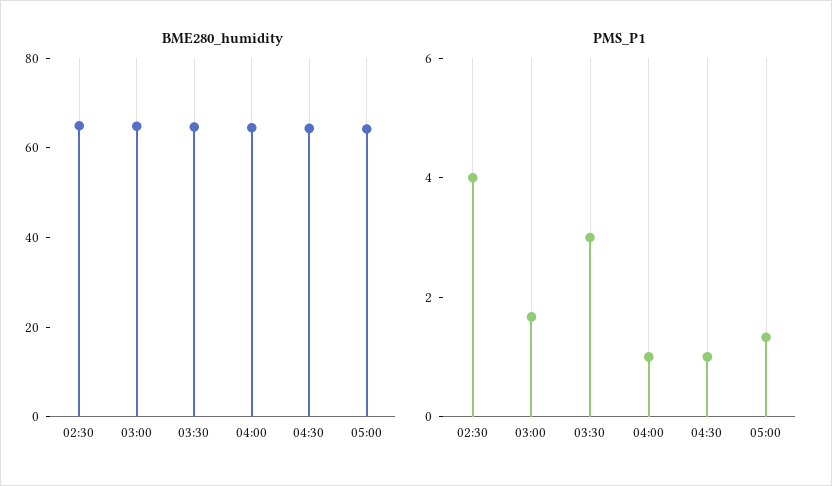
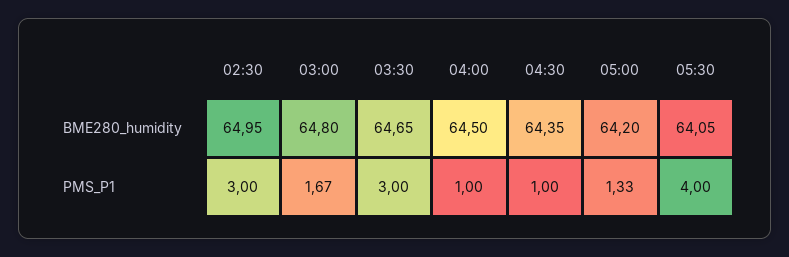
PMS_P1, 02:30: 4 -> 3
BME280_humidity, 05:30: none -> 64.05
PMS_P1, 05:30: none -> 4

